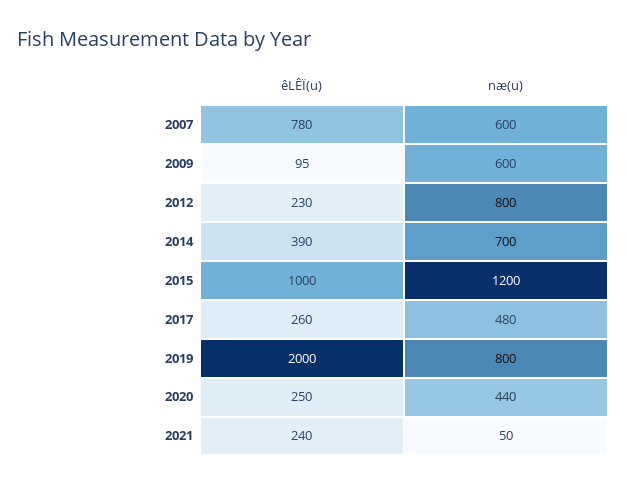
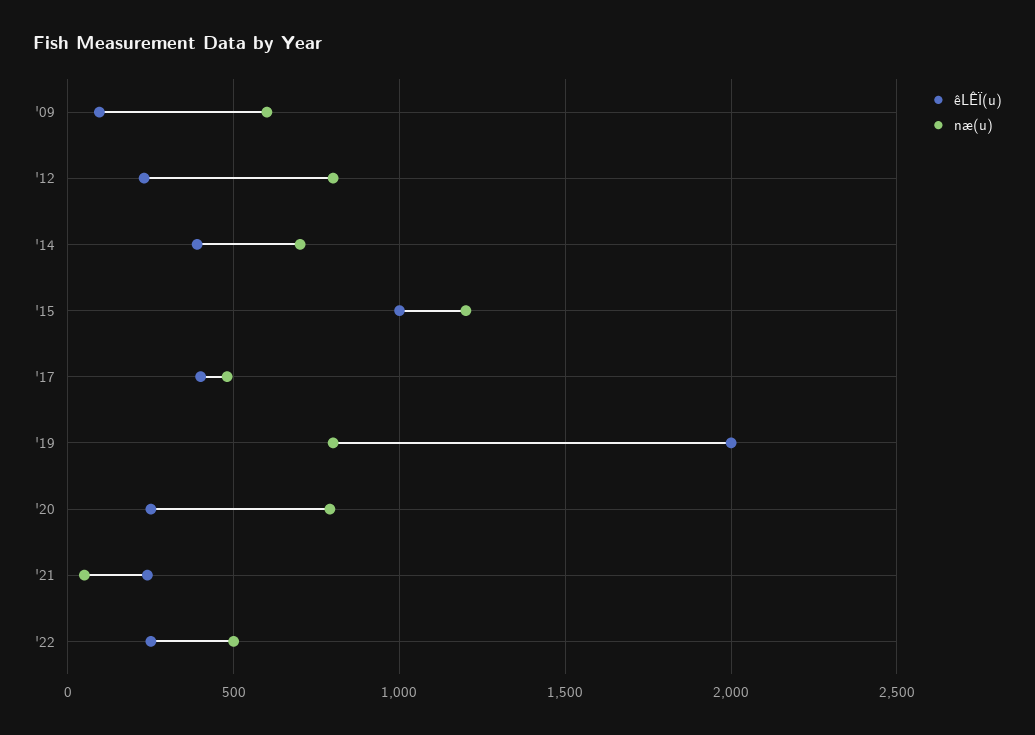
êLÊÏ(u), 2007: 780 -> none
næ(u), 2007: 600 -> none
êLÊÏ(u), 2017: 260 -> 400
næ(u), 2020: 440 -> 800
êLÊÏ(u), '22: none -> 250
næ(u), '22: none -> 500

